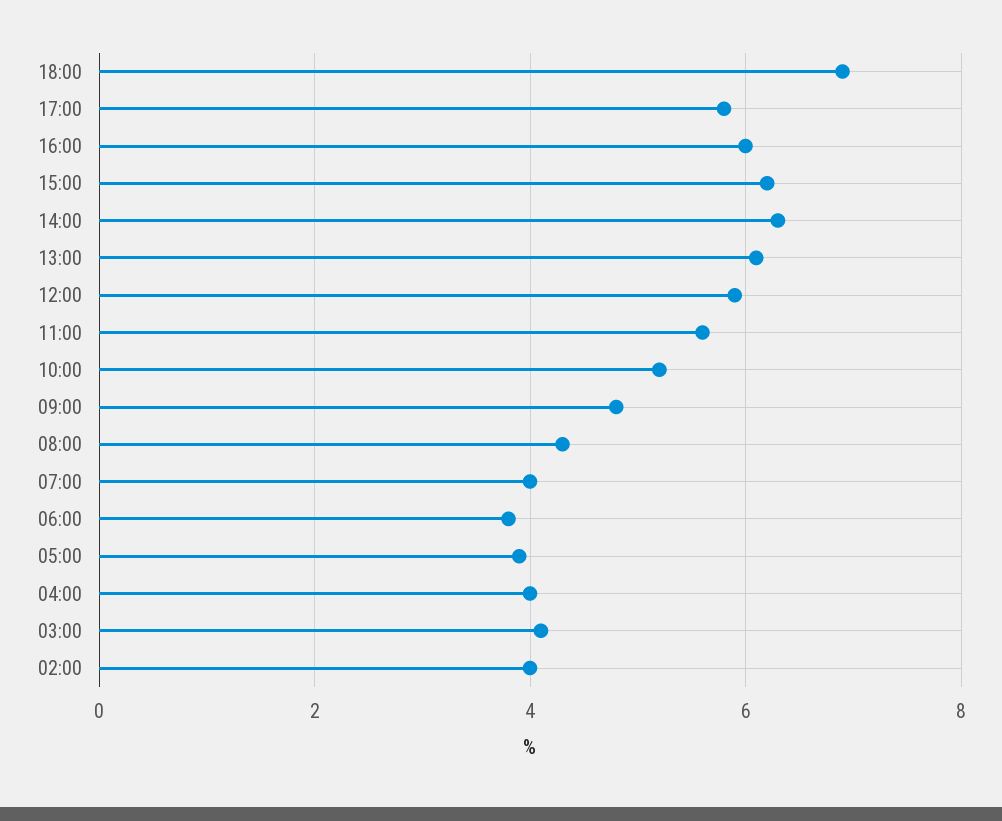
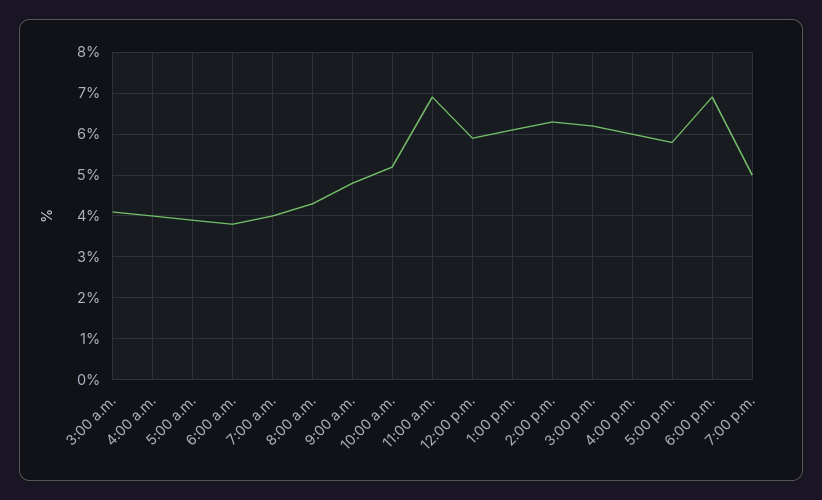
11:00: 5.5 -> 7
02:00: 4 -> none
7:00 p.m.: none -> 5

